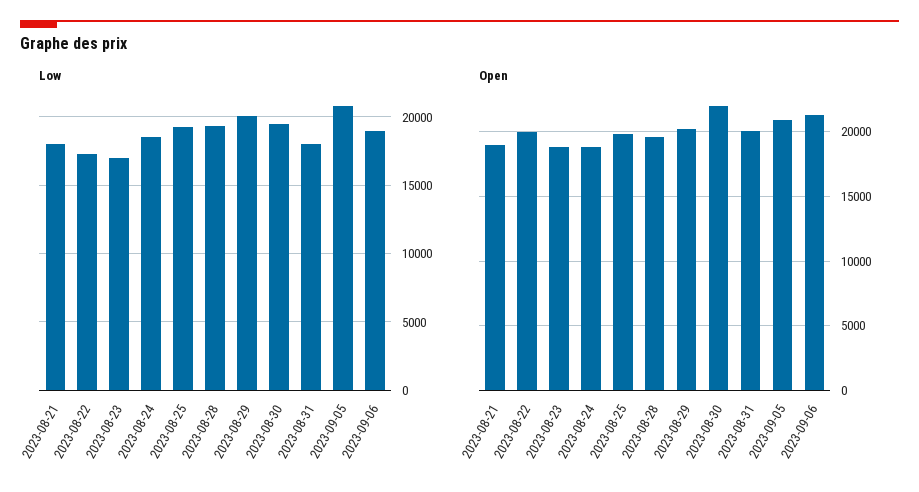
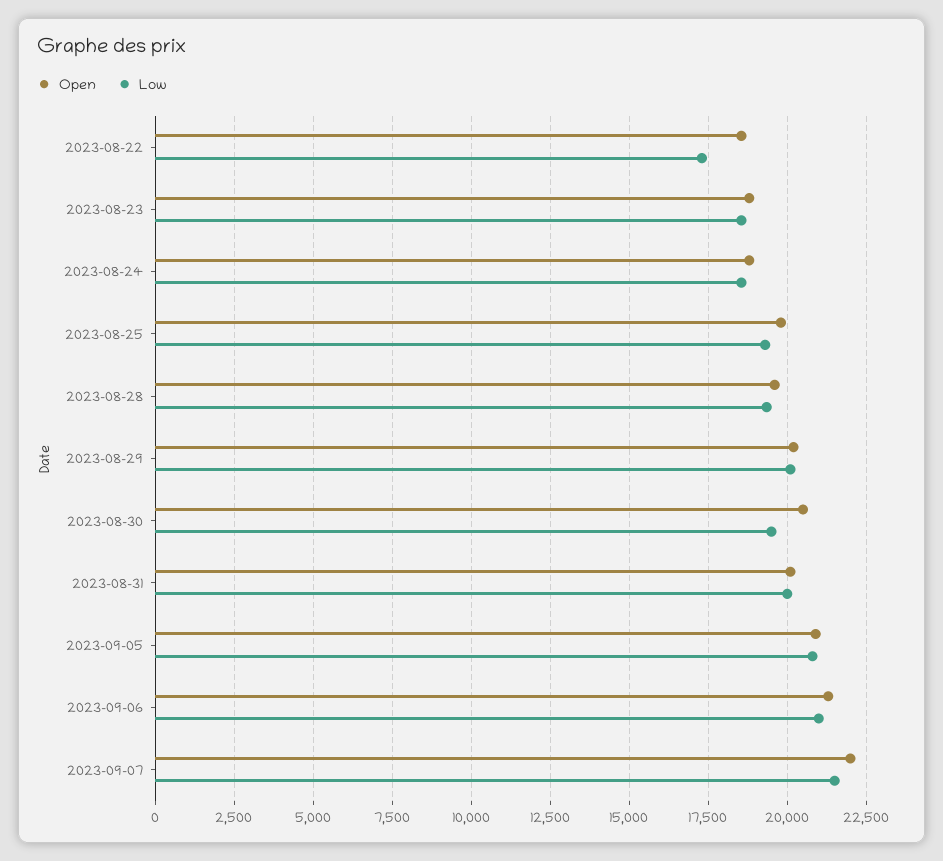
Low, 2023-08-21: 18000 -> none
Low, 2023-08-23: 17000 -> 18500
Low, 2023-08-31: 18000 -> 20000
Low, 2023-09-06: 19000 -> 21000
Open, 2023-08-21: 19000 -> none
Open, 2023-08-22: 20000 -> 18500
Open, 2023-08-30: 22000 -> 20500
Open, 2023-09-07: none -> 22000
Low, 2023-09-07: none -> 21500

